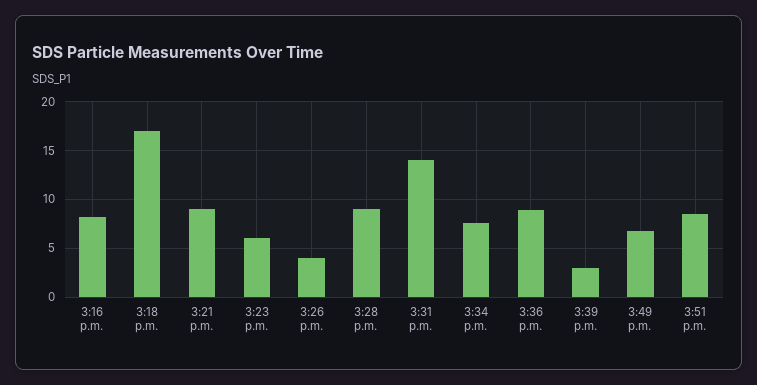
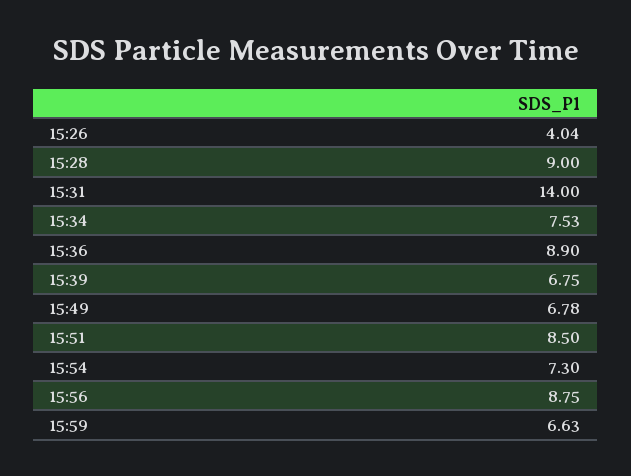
3:16 p.m.: 8 -> none
3:18 p.m.: 17 -> none
3:21 p.m.: 9 -> none
3:23 p.m.: 6 -> none
3:39 p.m.: 3 -> 6.75
15:54: none -> 7.3
15:56: none -> 8.75
15:59: none -> 6.63

